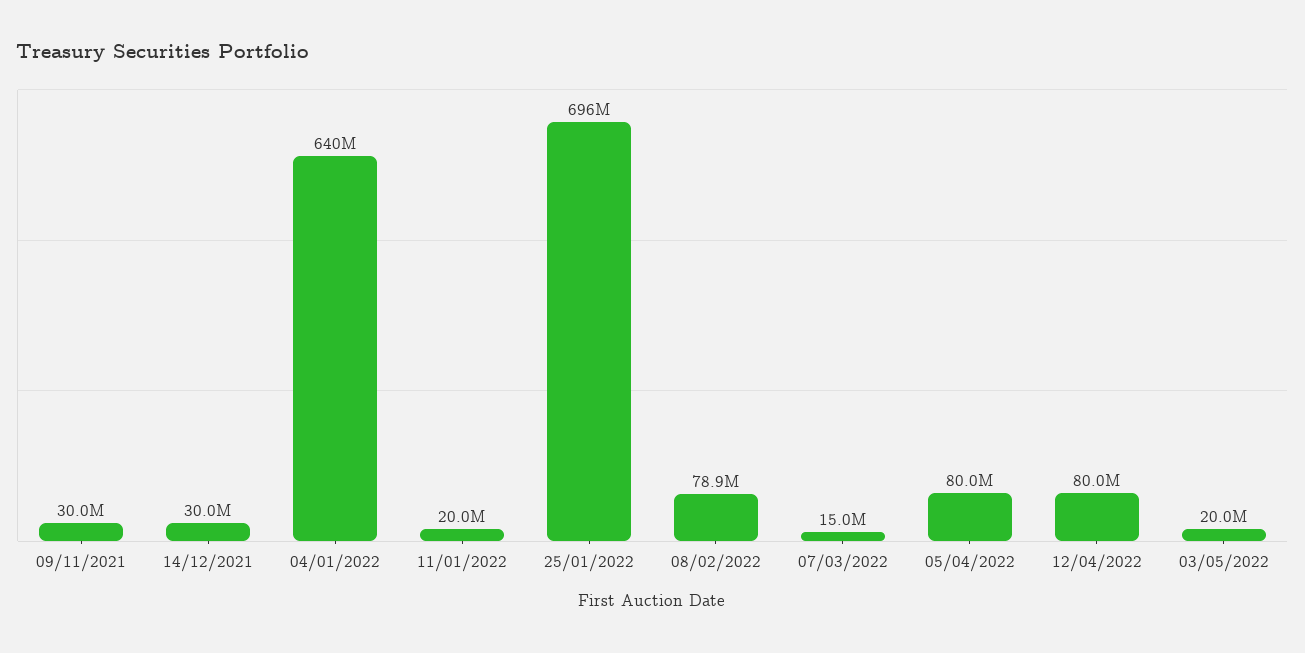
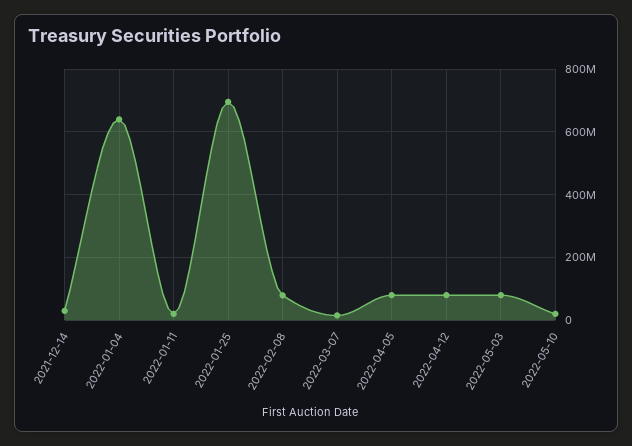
09/11/2021: 30000000 -> none
03/05/2022: 20000000 -> 80000000
2022-05-10: none -> 20000000

